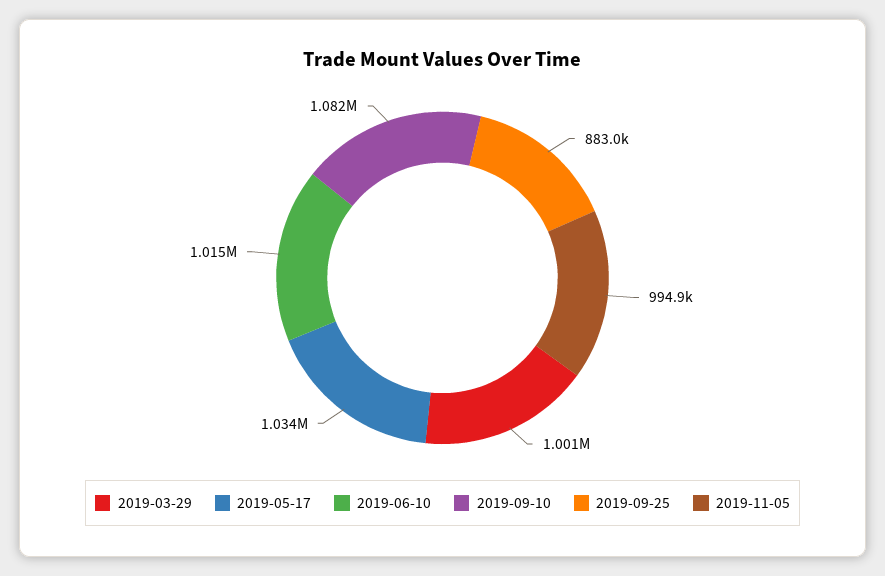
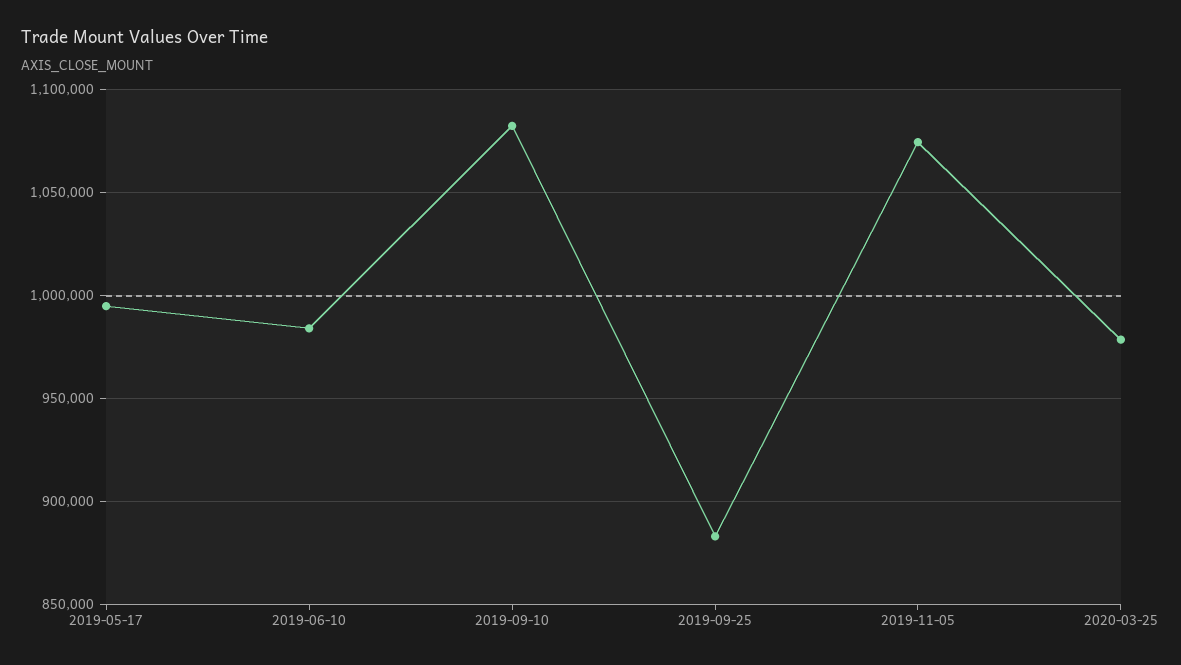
2019-03-29: 1001000 -> none
2019-05-17: 1034000 -> 995000
2019-06-10: 1015000 -> 985000
2019-11-05: 994900 -> 1075000
2020-03-25: none -> 980000

